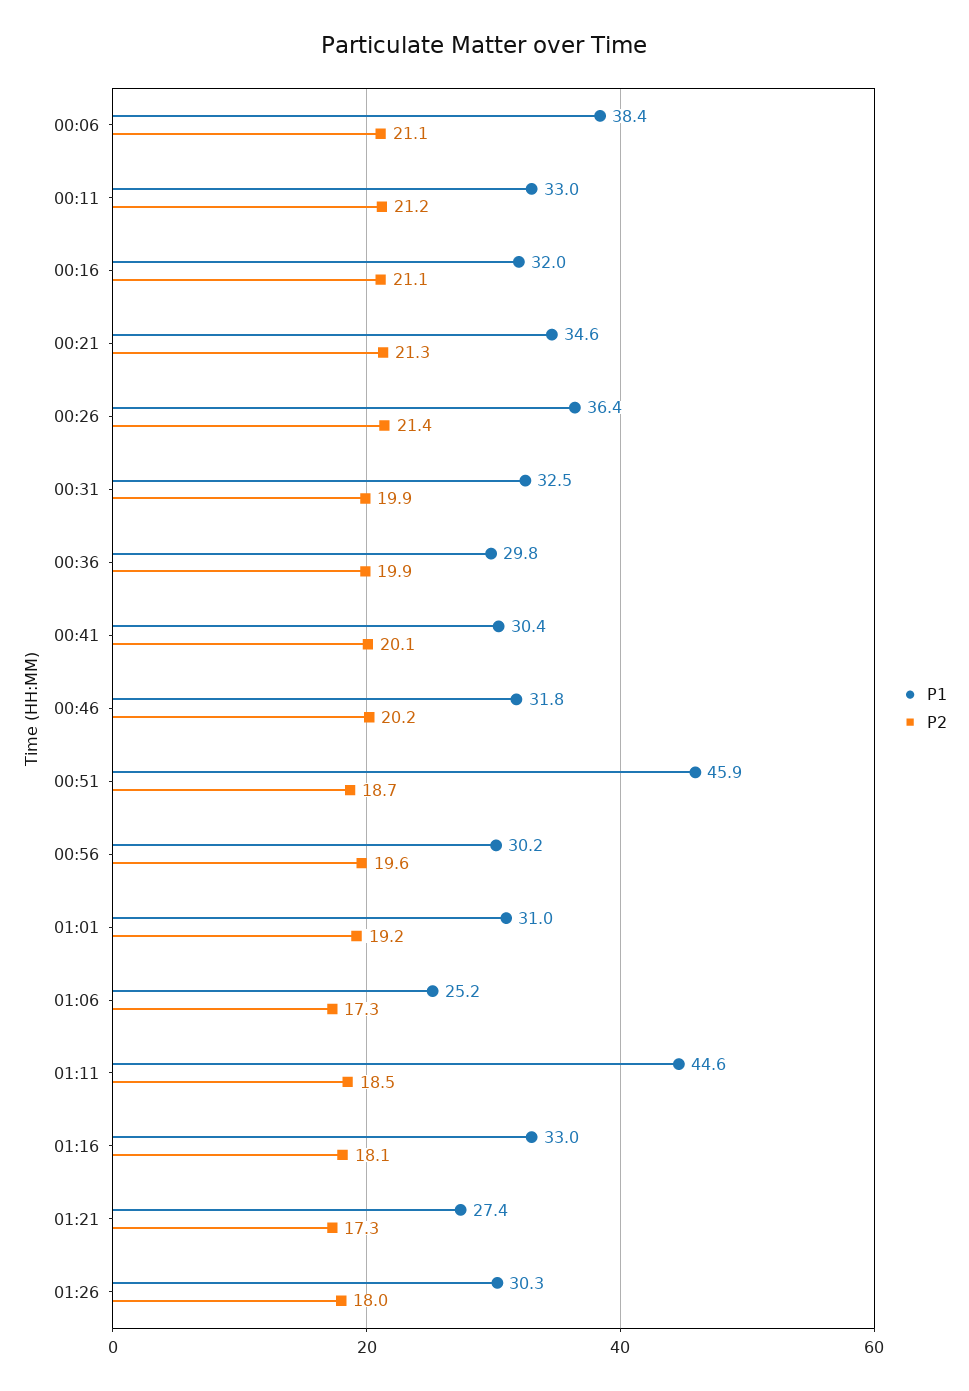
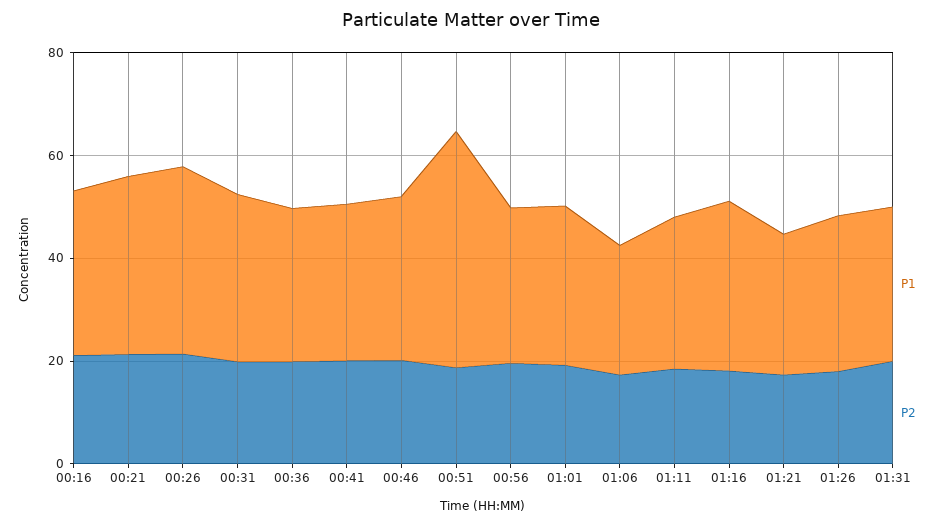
P1, 00:06: 38.4 -> none
P2, 00:06: 21.1 -> none
P1, 00:11: 33 -> none
P2, 00:11: 21.2 -> none
P1, 01:11: 44.6 -> 30
P1, 01:31: none -> 30
P2, 01:31: none -> 20

